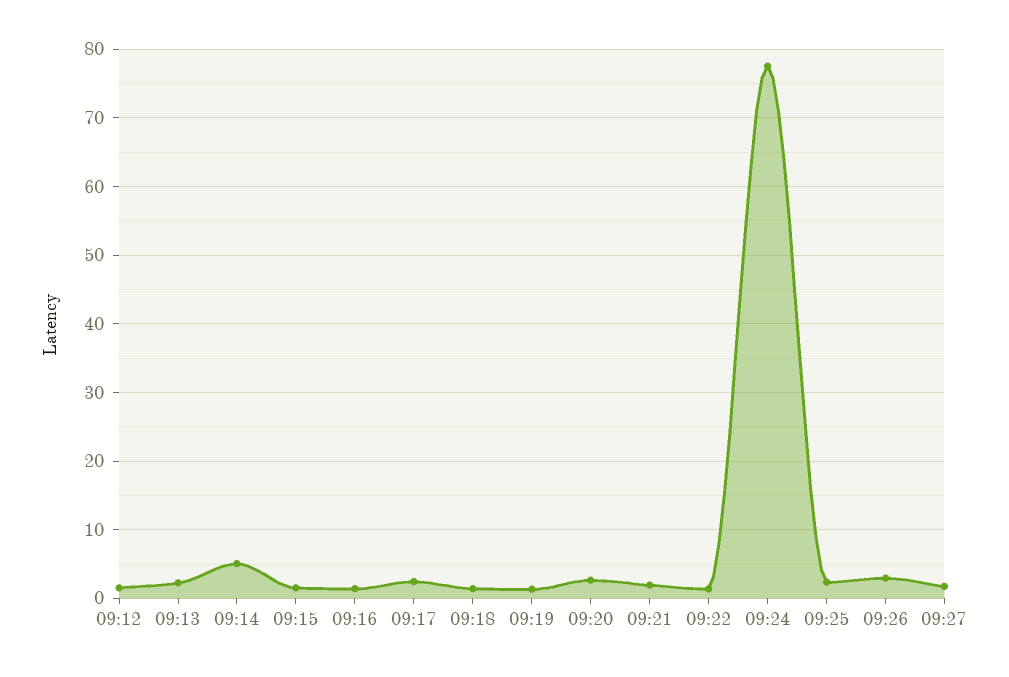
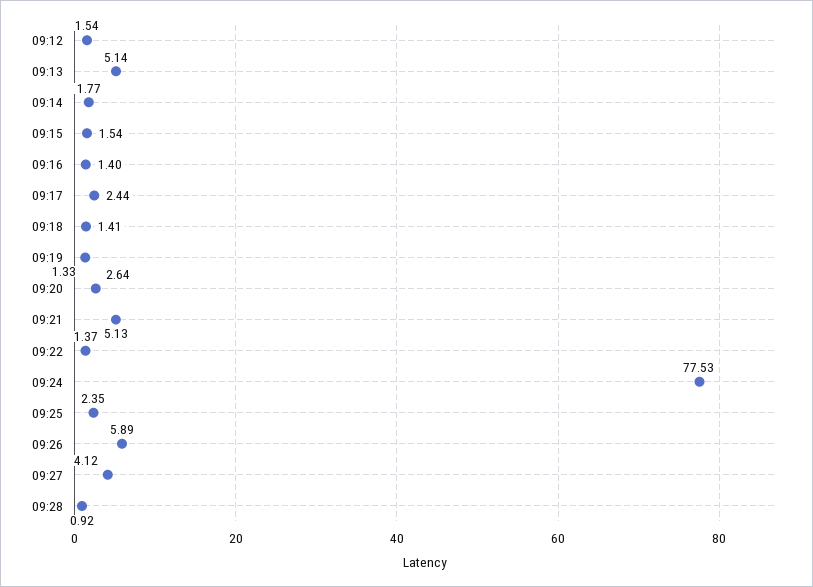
09:13: 2 -> 5.14
09:14: 5 -> 1.77
09:21: 2 -> 5.13
09:26: 3 -> 5.89
09:27: 2 -> 4.12
09:28: none -> 0.92

